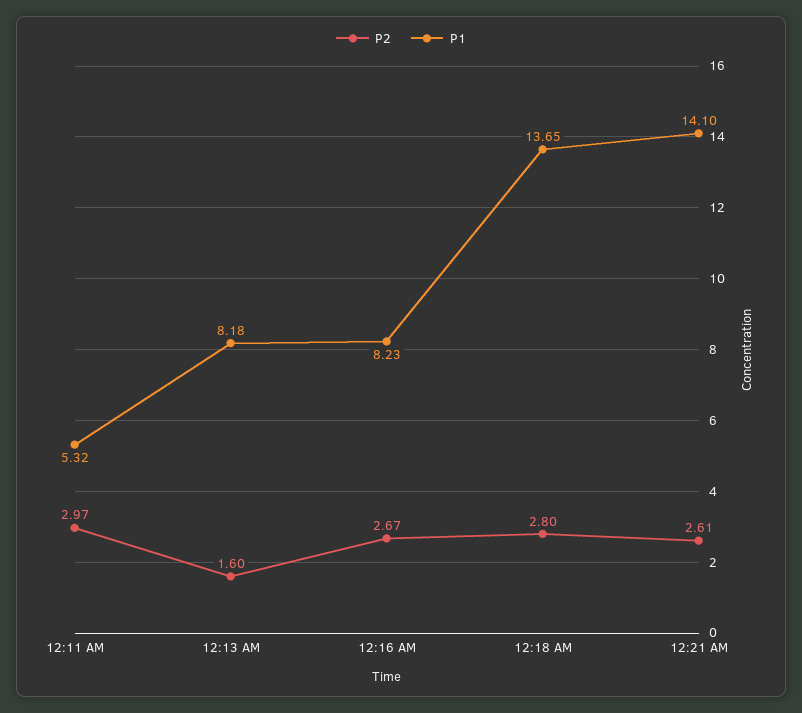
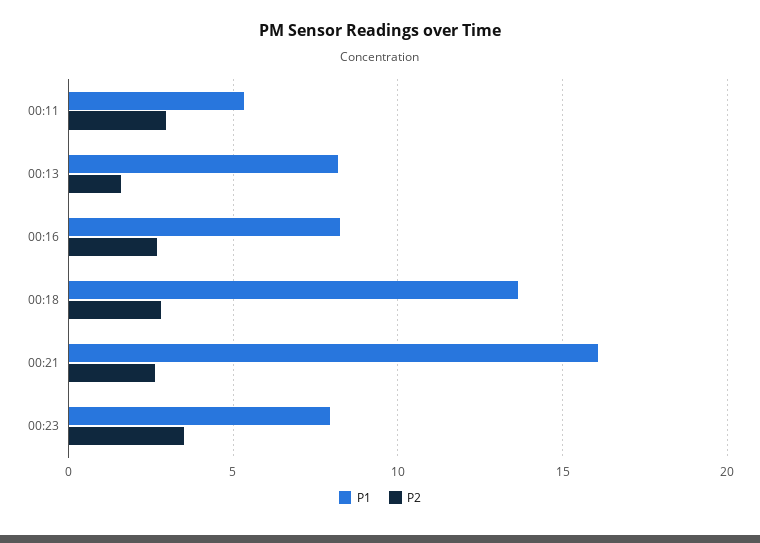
P1, 12:21 AM: 14.1 -> 16
P1, 00:23: none -> 8
P2, 00:23: none -> 3.5

